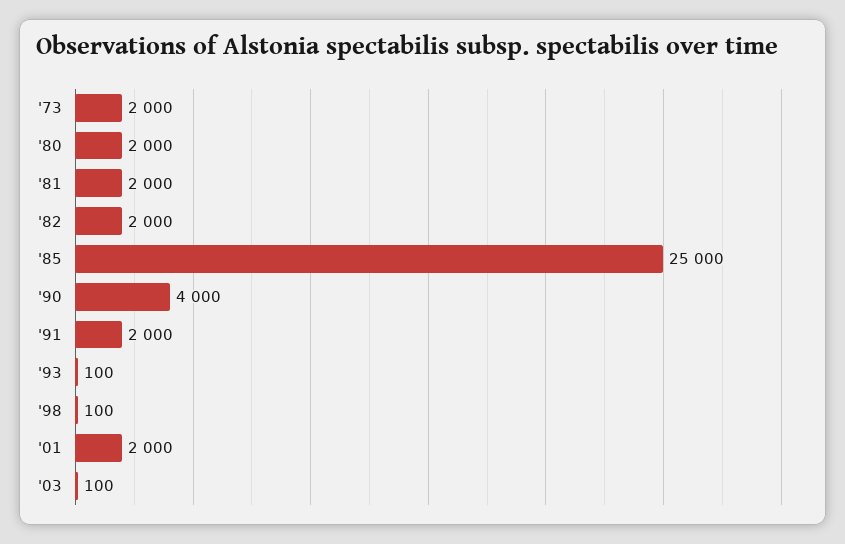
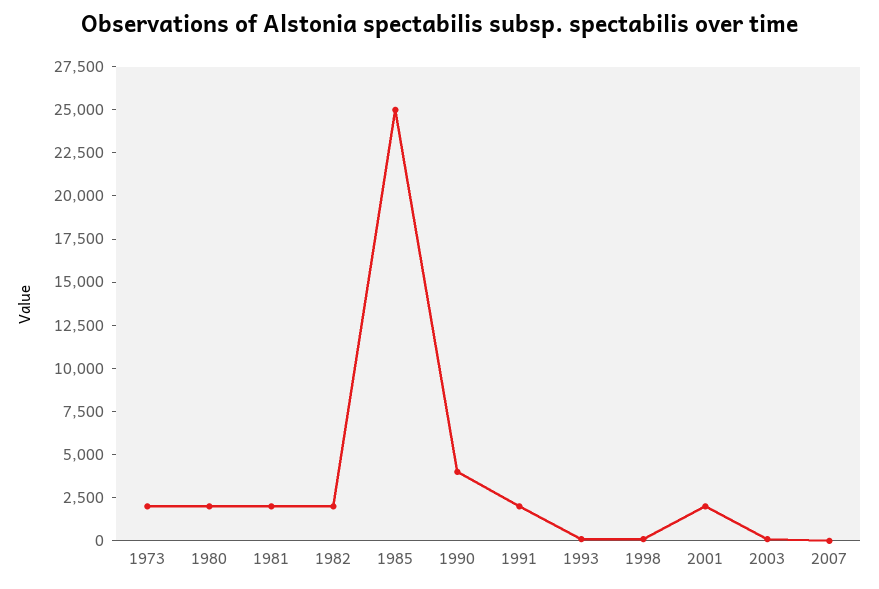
2007: none -> 0

